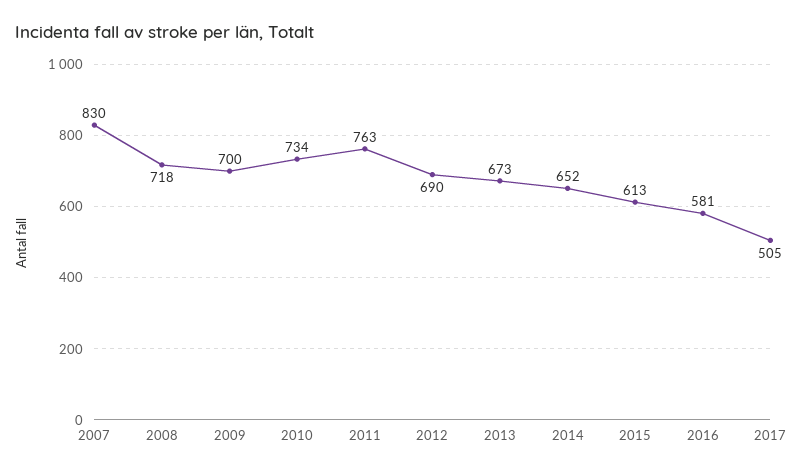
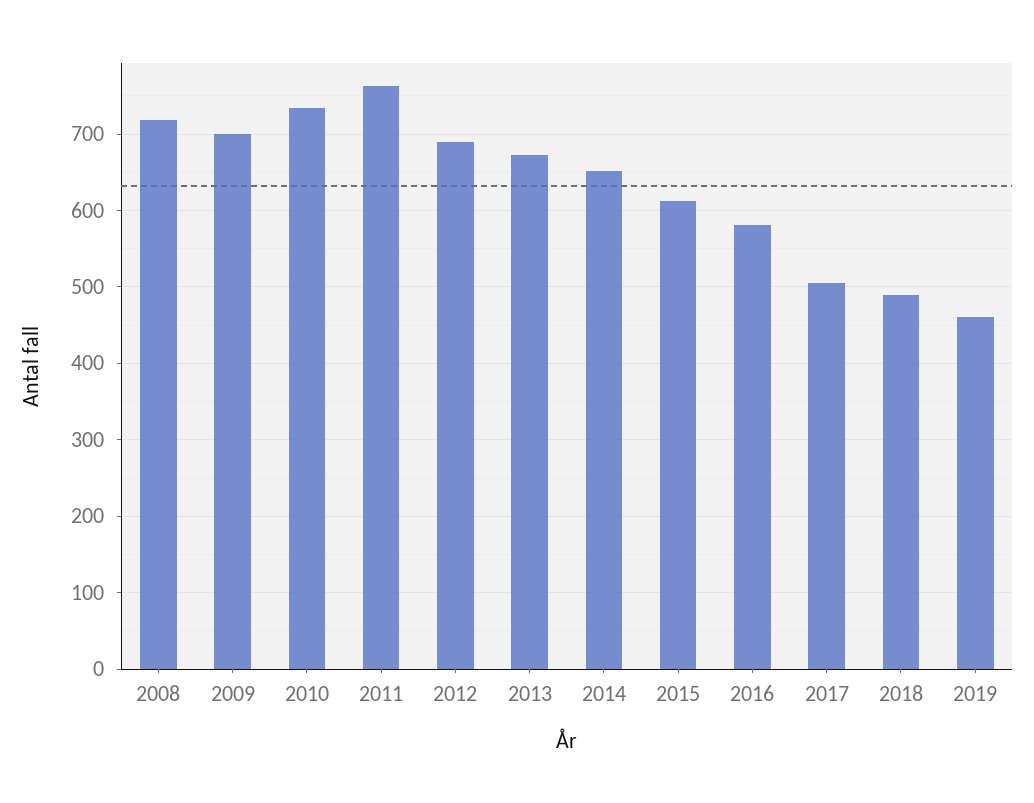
2007: 830 -> none
2018: none -> 490
2019: none -> 460

